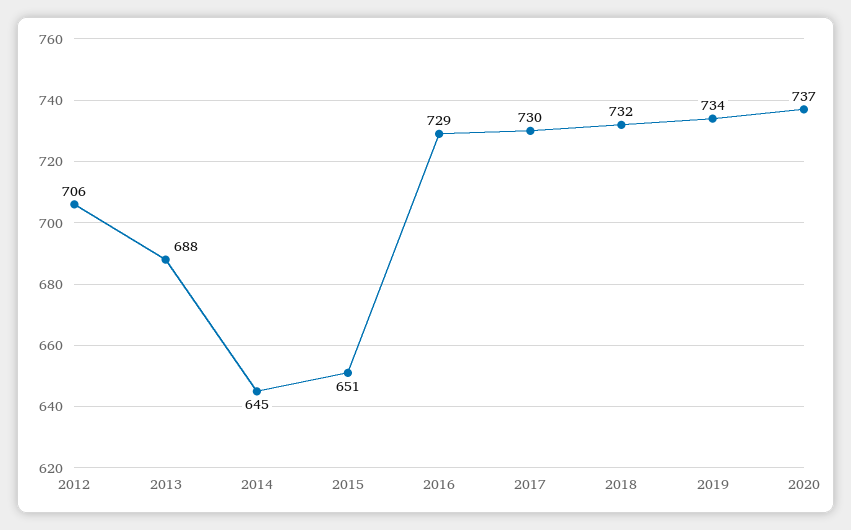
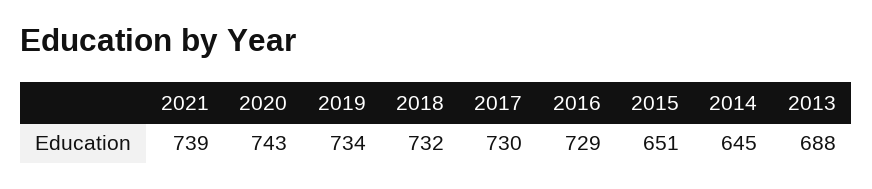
2012: 706 -> none
2020: 737 -> 743
2021: none -> 739

